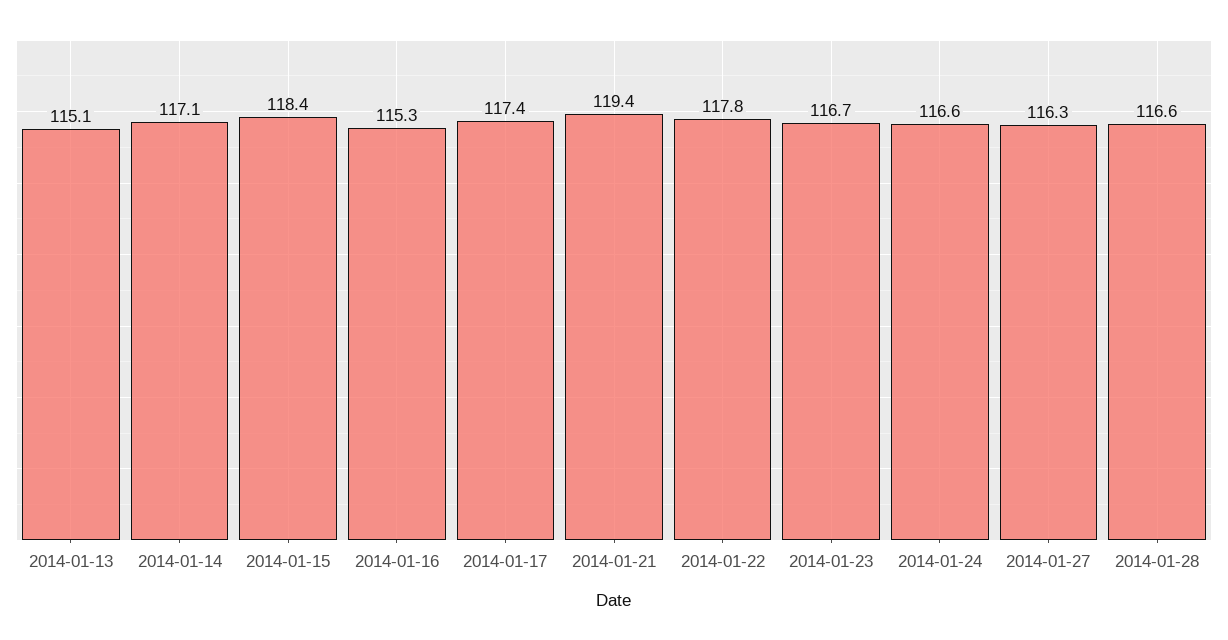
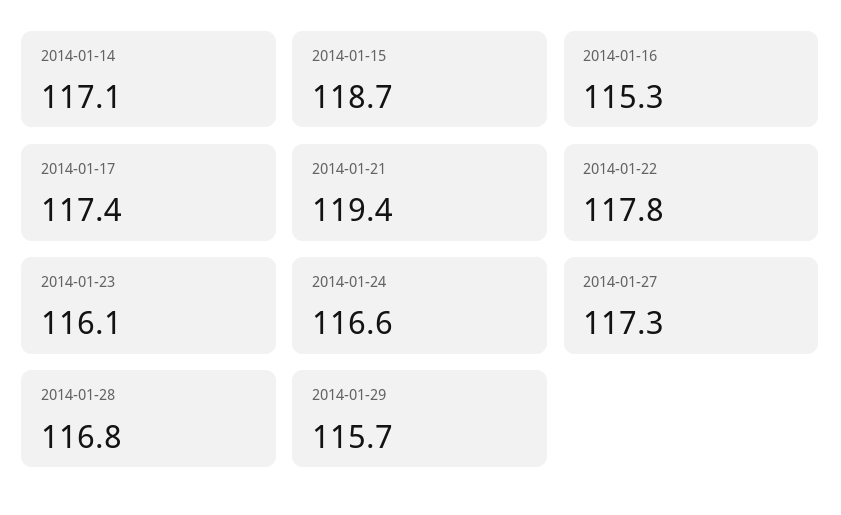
2014-01-13: 115.1 -> none
2014-01-15: 118.4 -> 118.7
2014-01-23: 116.7 -> 116.1
2014-01-27: 116.3 -> 117.3
2014-01-28: 116.6 -> 116.8
2014-01-29: none -> 115.7

